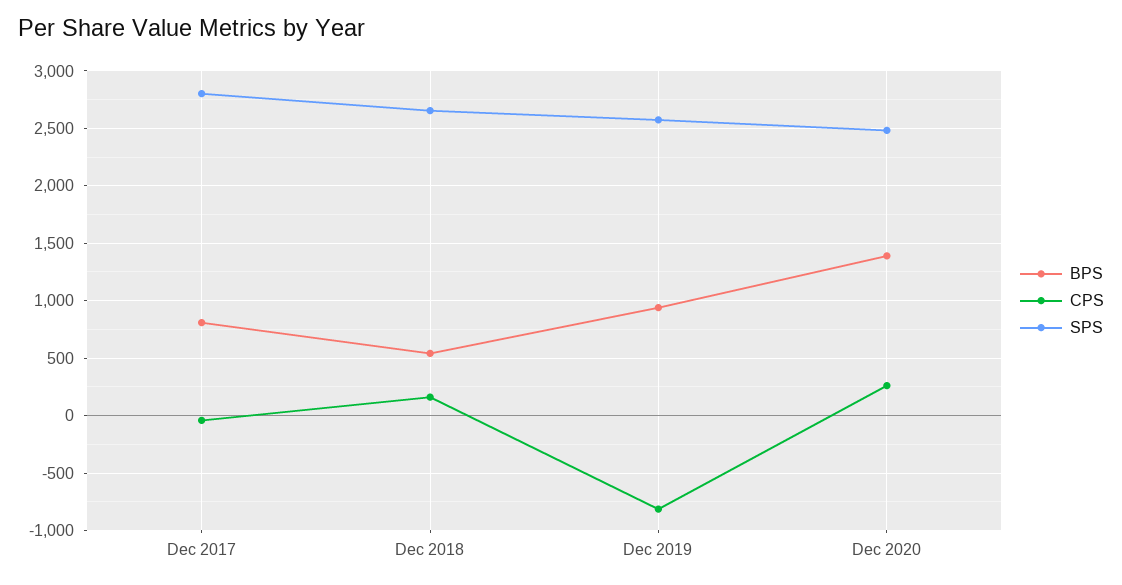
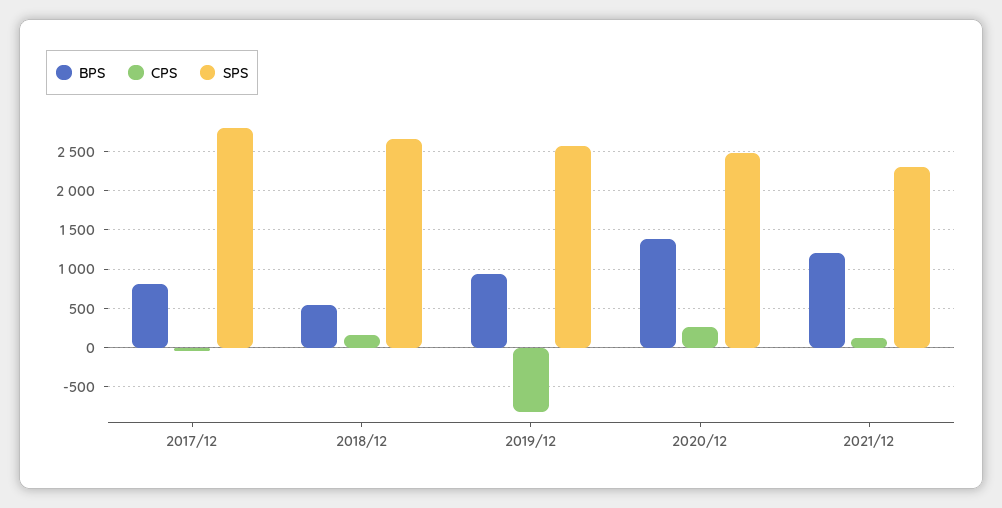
BPS, 2021/12: none -> 1200
CPS, 2021/12: none -> 100
SPS, 2021/12: none -> 2300

